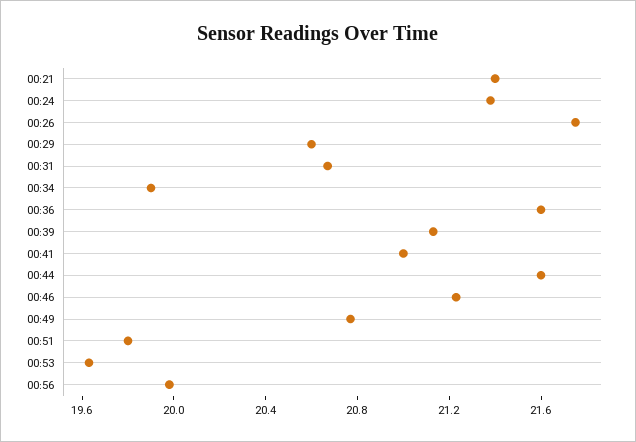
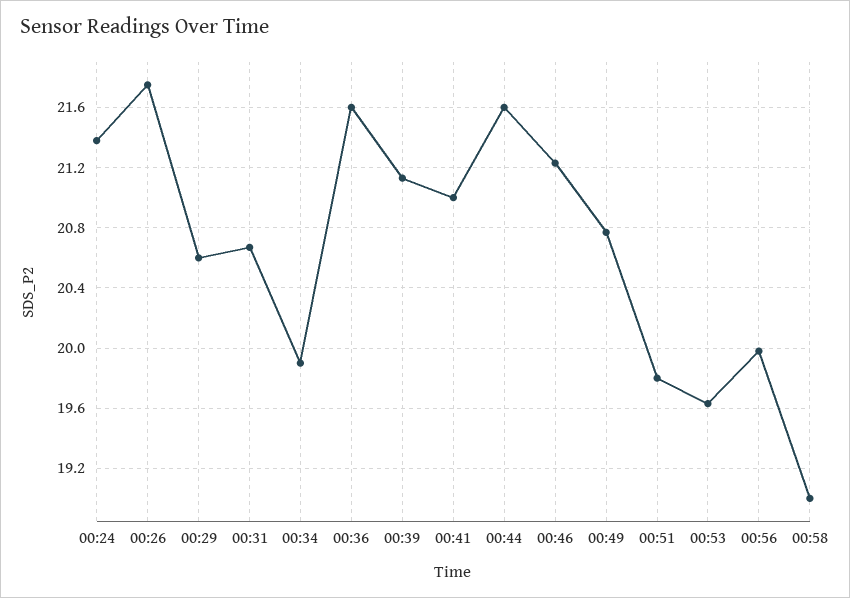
00:21: 21.4 -> none
00:58: none -> 19

